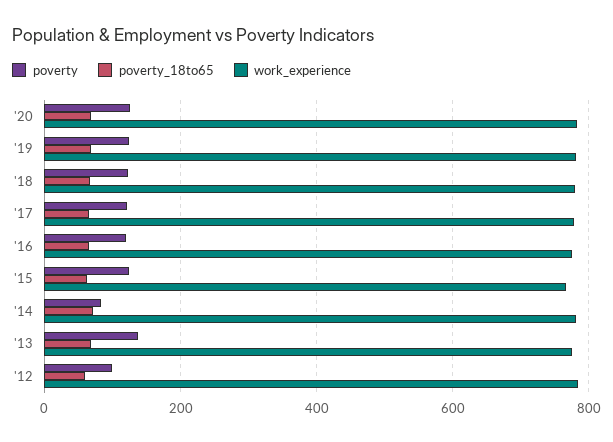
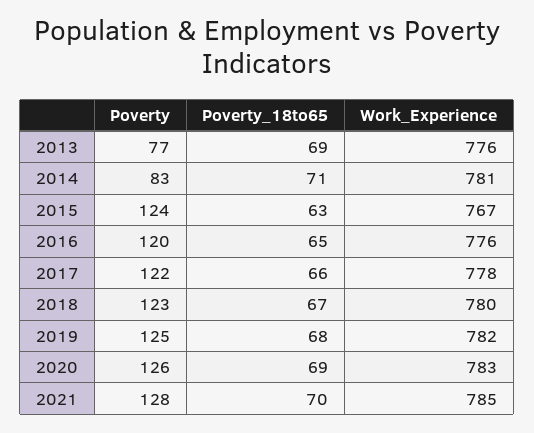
poverty, '13: 140 -> 77
poverty, '12: 100 -> none
poverty_18to65, '12: 60 -> none
work_experience, '12: 780 -> none
poverty, 2021: none -> 128
poverty_18to65, 2021: none -> 70
work_experience, 2021: none -> 785

